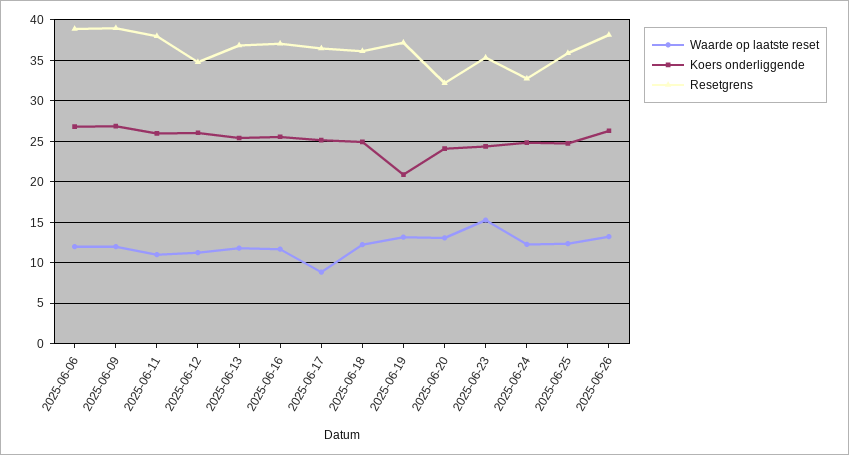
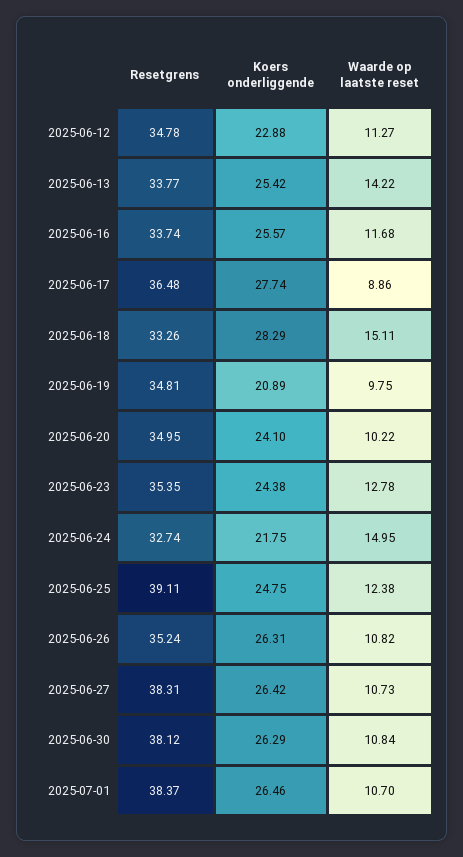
Waarde op laatste reset, 2025-06-06: 12 -> none
Koers onderliggende, 2025-06-06: 27 -> none
Resetgrens, 2025-06-06: 39 -> none
Waarde op laatste reset, 2025-06-09: 12 -> none
Koers onderliggende, 2025-06-09: 27 -> none
Resetgrens, 2025-06-09: 39 -> none
Waarde op laatste reset, 2025-06-11: 11 -> none
Koers onderliggende, 2025-06-11: 26 -> none
Resetgrens, 2025-06-11: 38 -> none
Koers onderliggende, 2025-06-12: 26 -> 22.88
Waarde op laatste reset, 2025-06-13: 12 -> 14.22
Resetgrens, 2025-06-13: 37 -> 33.77
Resetgrens, 2025-06-16: 37 -> 33.74
Koers onderliggende, 2025-06-17: 25 -> 27.74
Waarde op laatste reset, 2025-06-18: 12 -> 15.11
Koers onderliggende, 2025-06-18: 25 -> 28.29
Resetgrens, 2025-06-18: 36 -> 33.26
Waarde op laatste reset, 2025-06-19: 13 -> 9.75
Resetgrens, 2025-06-19: 37 -> 34.81
Waarde op laatste reset, 2025-06-20: 13 -> 10.22
Resetgrens, 2025-06-20: 32 -> 34.95
Waarde op laatste reset, 2025-06-23: 15 -> 12.78
Waarde op laatste reset, 2025-06-24: 12 -> 14.95
Koers onderliggende, 2025-06-24: 25 -> 21.75
Resetgrens, 2025-06-25: 36 -> 39.11
Waarde op laatste reset, 2025-06-26: 13 -> 10.82
Resetgrens, 2025-06-26: 38 -> 35.24
Resetgrens, 2025-06-27: none -> 38.31
Koers onderliggende, 2025-06-27: none -> 26.42
Waarde op laatste reset, 2025-06-27: none -> 10.73
Resetgrens, 2025-06-30: none -> 38.12
Koers onderliggende, 2025-06-30: none -> 26.29
Waarde op laatste reset, 2025-06-30: none -> 10.84
Resetgrens, 2025-07-01: none -> 38.37
Koers onderliggende, 2025-07-01: none -> 26.46
Waarde op laatste reset, 2025-07-01: none -> 10.7

